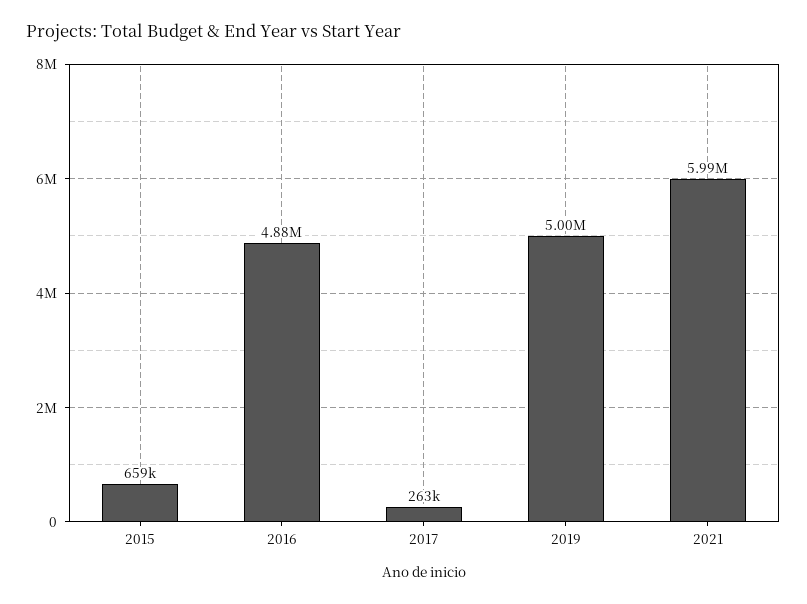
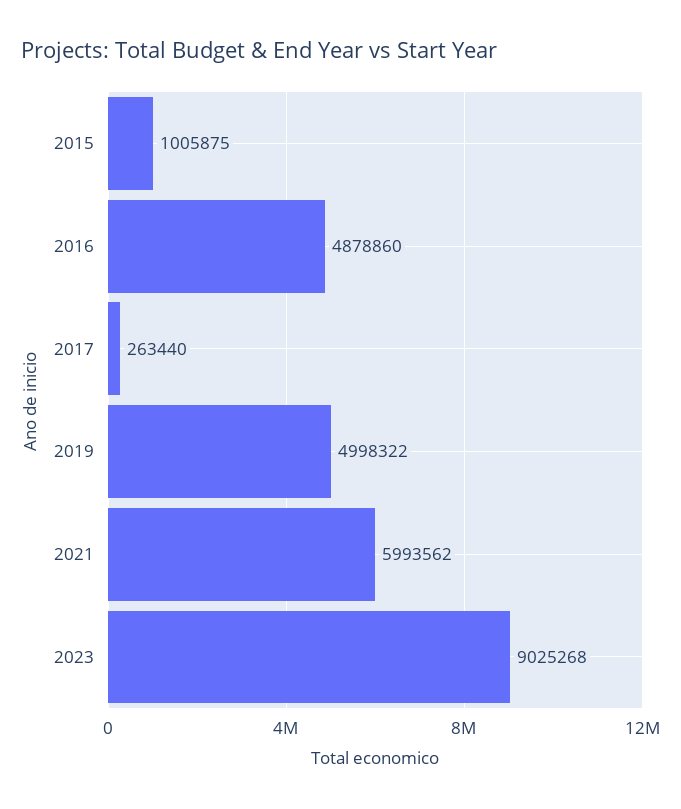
2015: 659000 -> 1005875
2023: none -> 9025268

